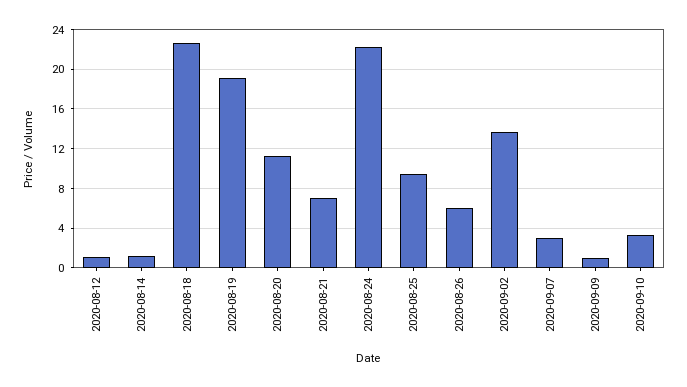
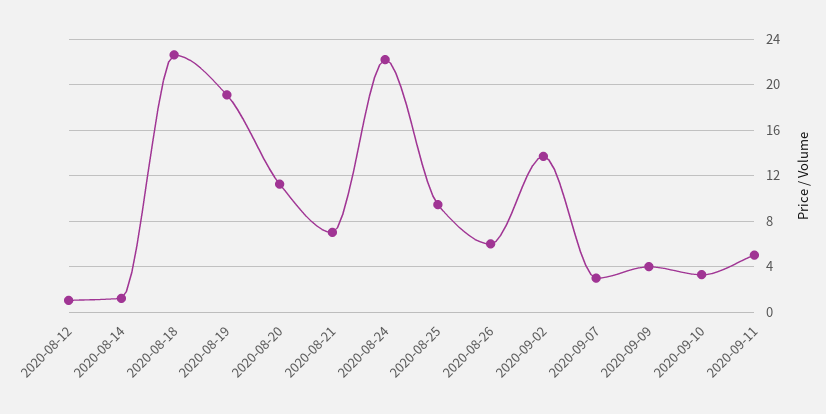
2020-09-09: 1 -> 4
2020-09-11: none -> 5

